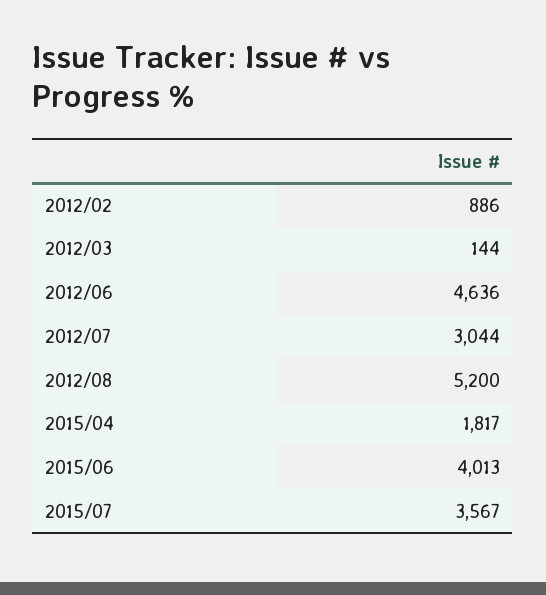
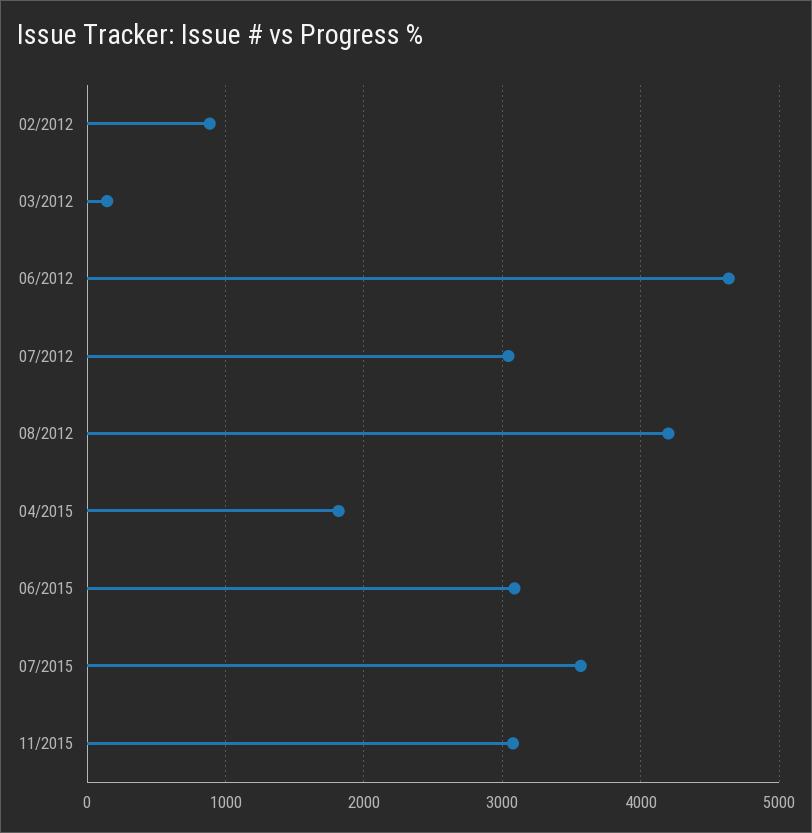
2012/08: 5200 -> 4200
2015/06: 4013 -> 3100
11/2015: none -> 3100

